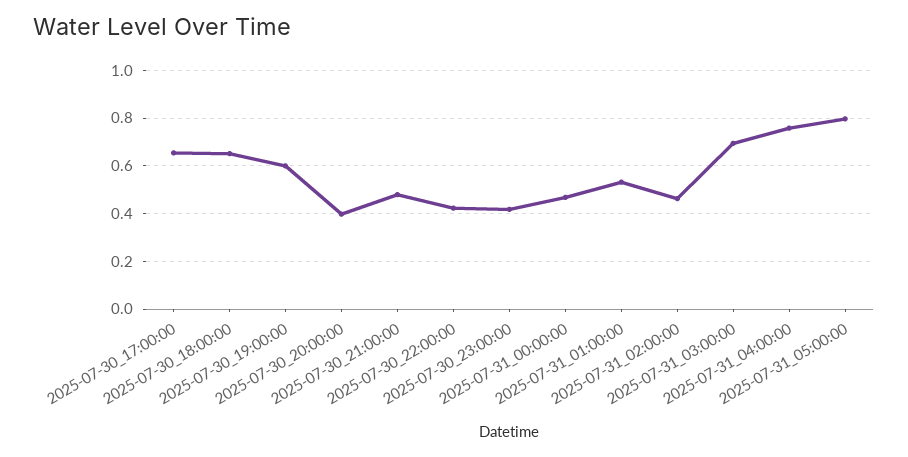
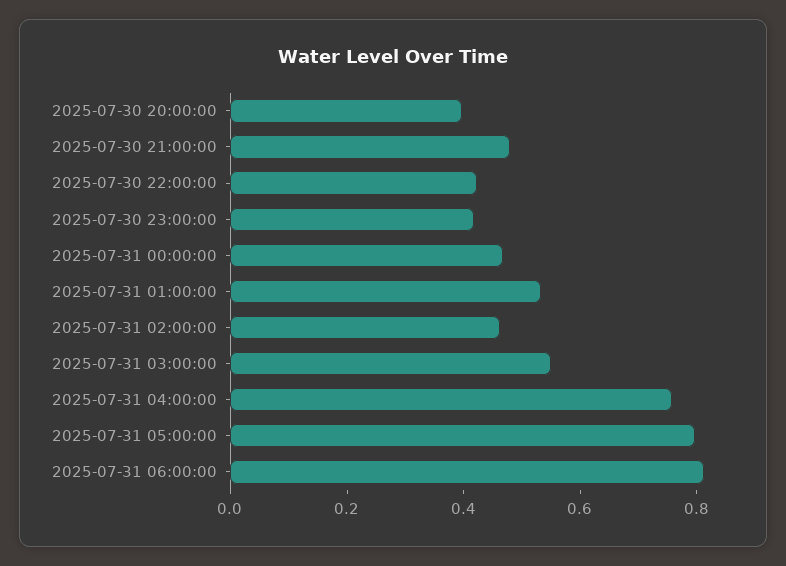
2025-07-30_17:00:00: 0.65 -> none
2025-07-30_18:00:00: 0.65 -> none
2025-07-30_19:00:00: 0.6 -> none
2025-07-31_03:00:00: 0.7 -> 0.55
2025-07-31 06:00:00: none -> 0.8

